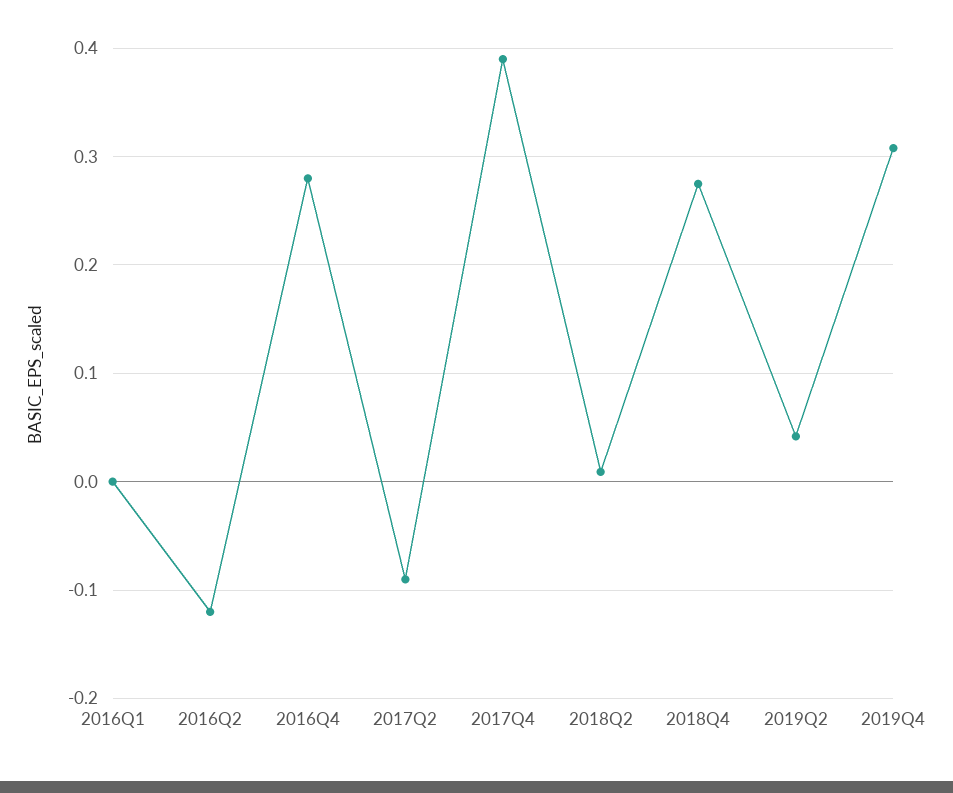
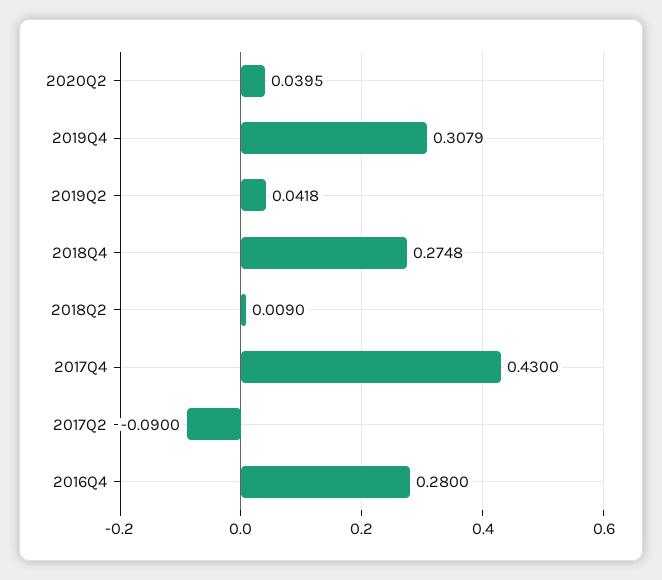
2016Q1: 0 -> none
2016Q2: -0.12 -> none
2017Q4: 0.39 -> 0.43
2020Q2: none -> 0.0395

